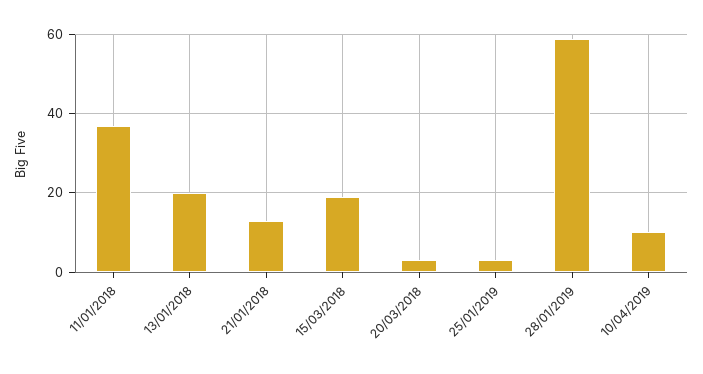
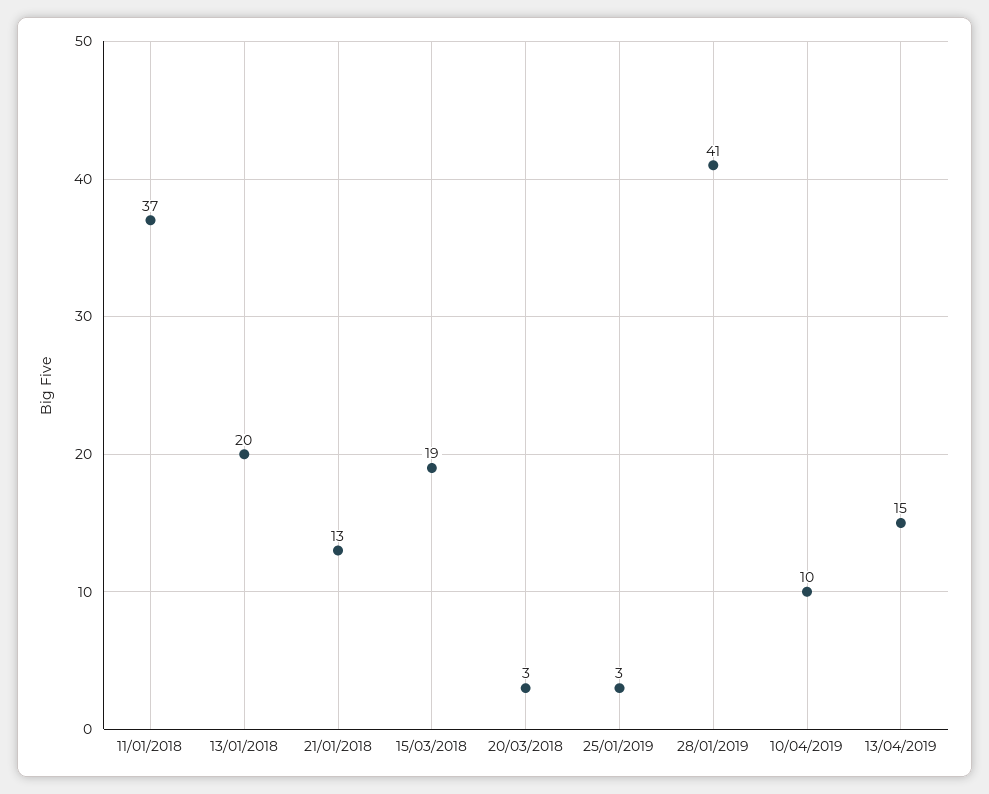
28/01/2019: 60 -> 41
13/04/2019: none -> 15

